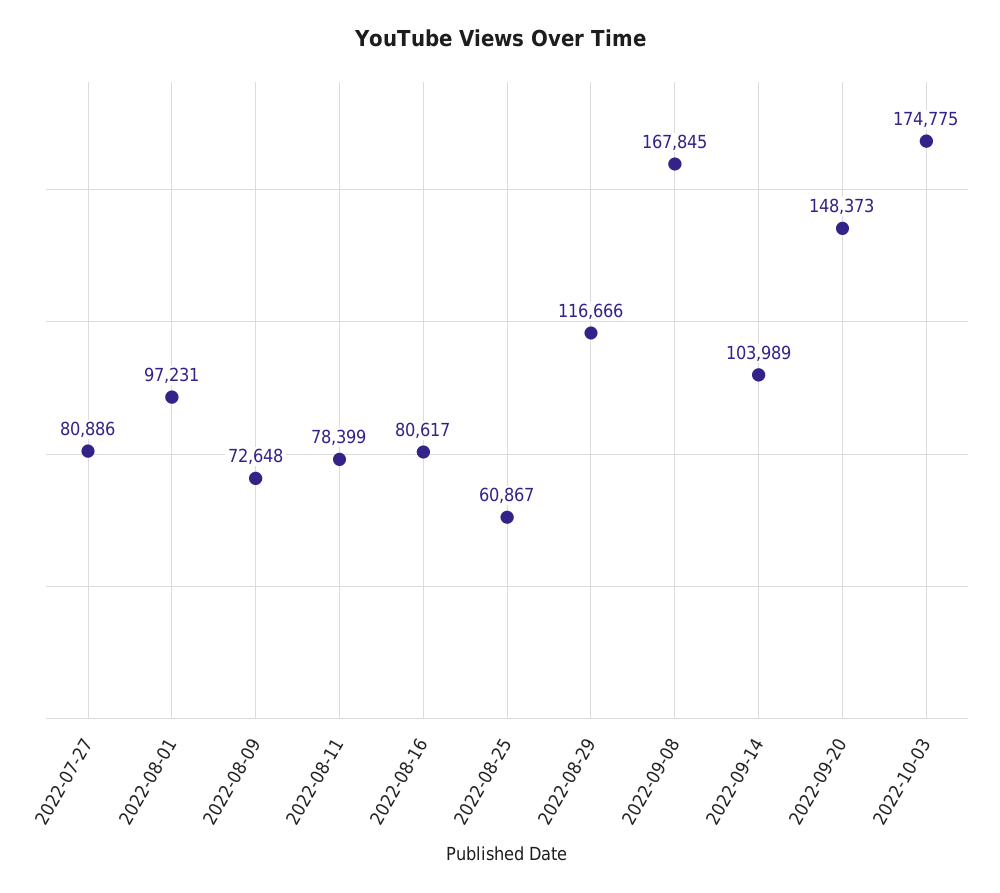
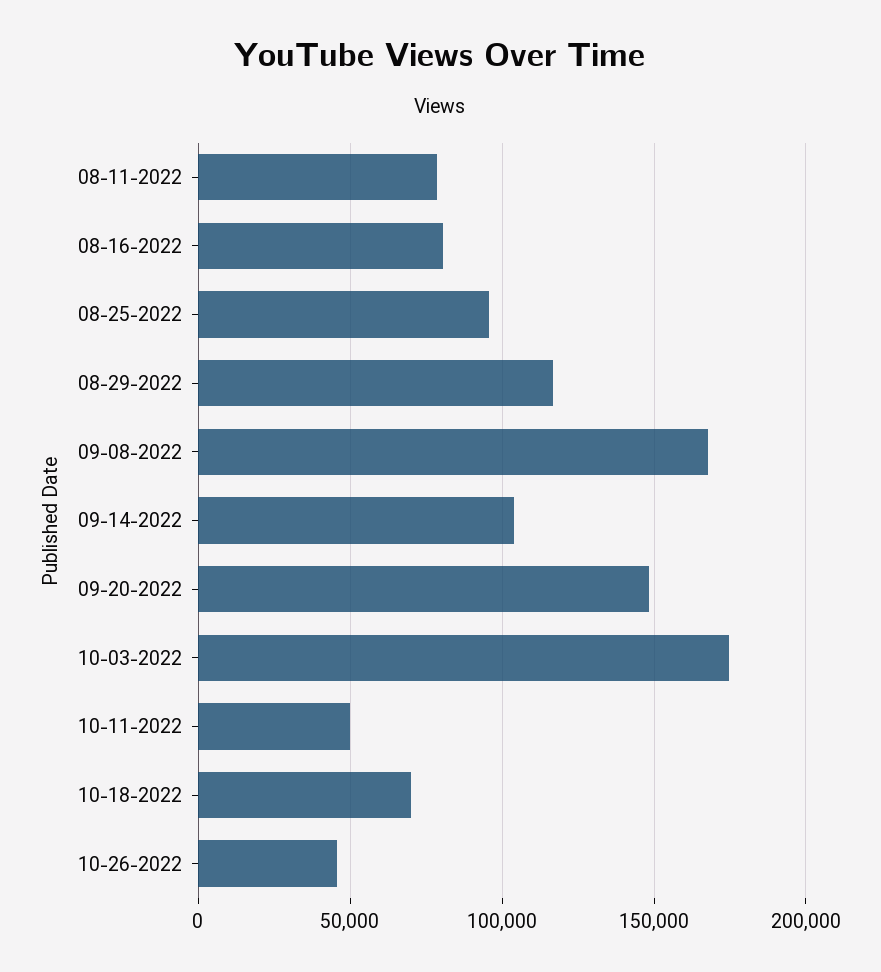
2022-07-27: 80886 -> none
2022-08-01: 97231 -> none
2022-08-09: 72648 -> none
2022-08-25: 60867 -> 95000
10-11-2022: none -> 50000
10-18-2022: none -> 70000
10-26-2022: none -> 45000

